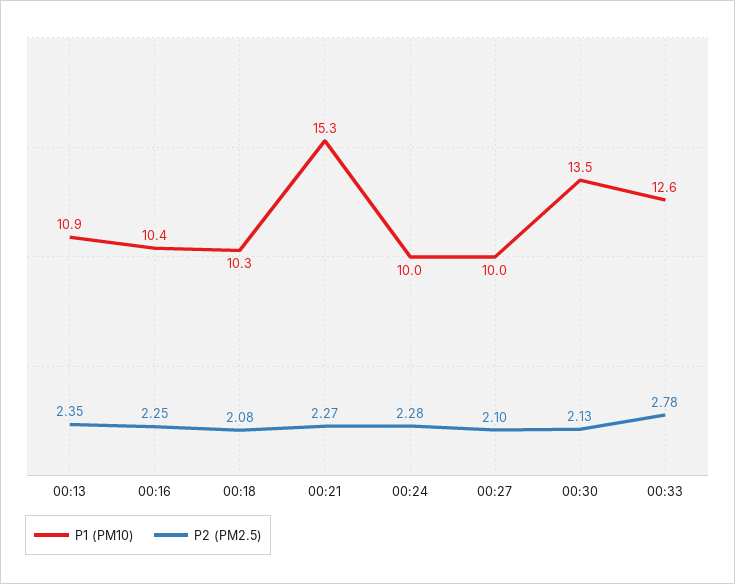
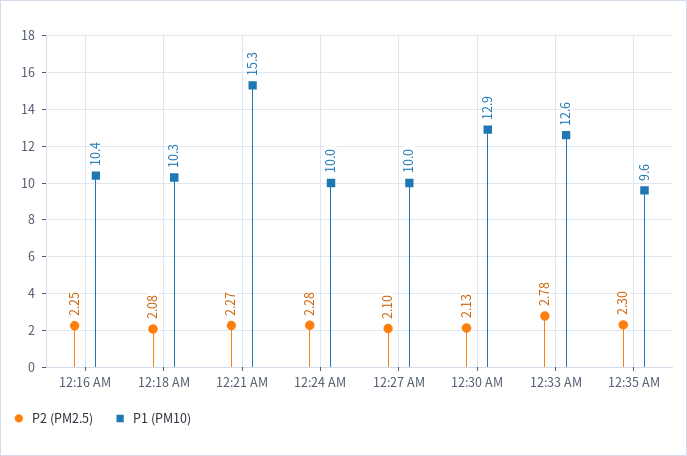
P1 (PM10), 00:13: 10.9 -> none
P2 (PM2.5), 00:13: 2.35 -> none
P1 (PM10), 00:30: 13.5 -> 12.9
P2 (PM2.5), 12:35 AM: none -> 2.3
P1 (PM10), 12:35 AM: none -> 9.6

